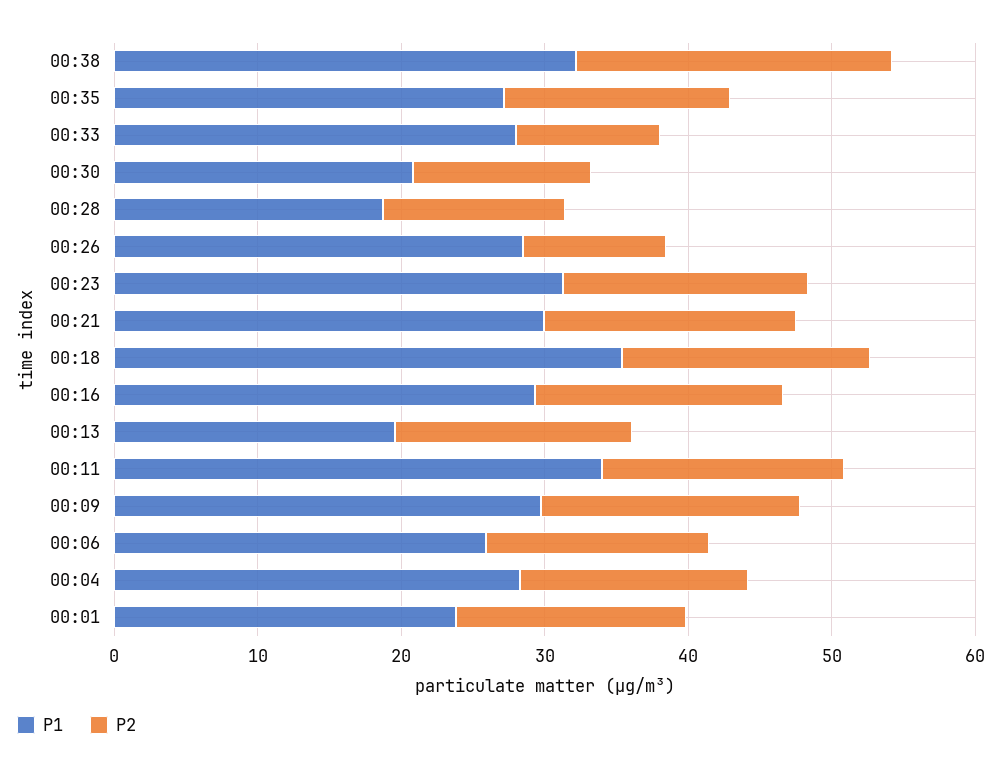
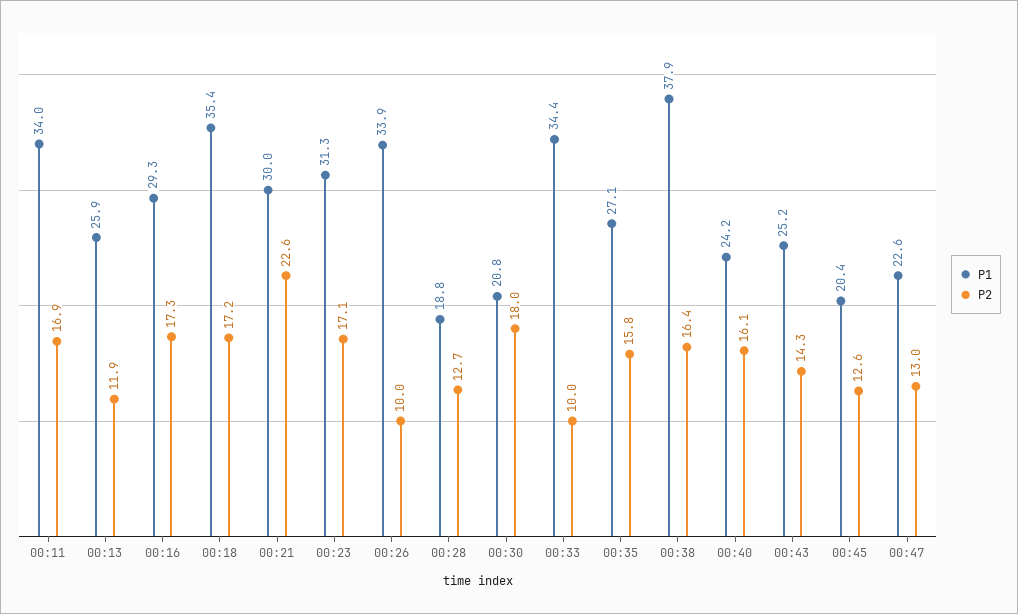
P1, 00:38: 32 -> 37.9
P2, 00:38: 22 -> 16.4
P1, 00:33: 28 -> 34.4
P2, 00:30: 12 -> 18
P1, 00:26: 28 -> 33.9
P2, 00:21: 18 -> 22.6
P1, 00:13: 20 -> 25.9
P2, 00:13: 16 -> 11.9
P1, 00:09: 30 -> none
P2, 00:09: 18 -> none
P1, 00:06: 26 -> none
P2, 00:06: 16 -> none
P1, 00:04: 28 -> none
P2, 00:04: 16 -> none
P1, 00:01: 24 -> none
P2, 00:01: 16 -> none
P1, 00:40: none -> 24.2
P2, 00:40: none -> 16.1
P1, 00:43: none -> 25.2
P2, 00:43: none -> 14.3
P1, 00:45: none -> 20.4
P2, 00:45: none -> 12.6
P1, 00:47: none -> 22.6
P2, 00:47: none -> 13

